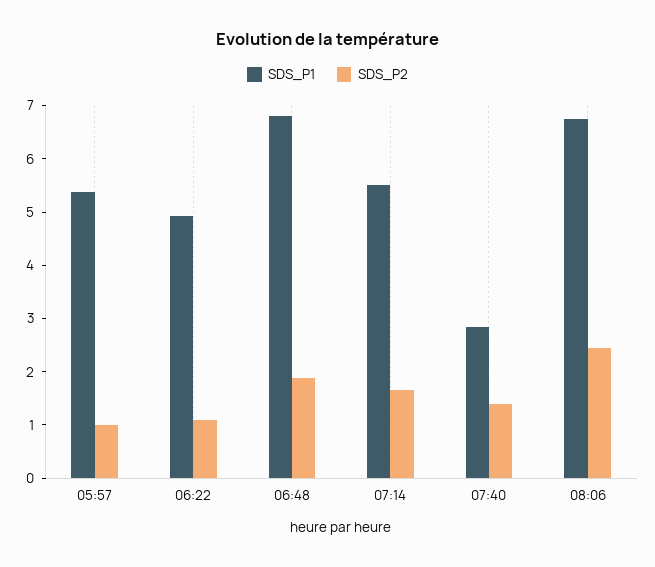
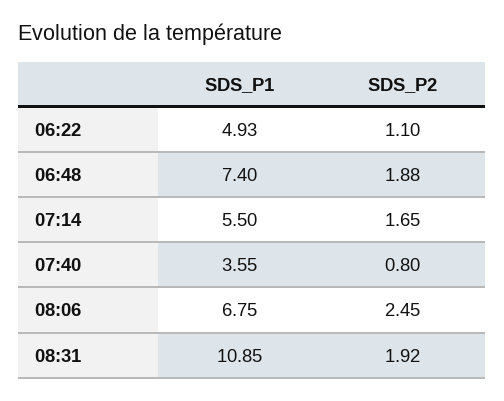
SDS_P1, 05:57: 5.4 -> none
SDS_P2, 05:57: 1 -> none
SDS_P1, 06:48: 6.8 -> 7.4
SDS_P1, 07:40: 2.8 -> 3.55
SDS_P2, 07:40: 1.4 -> 0.8
SDS_P1, 08:31: none -> 10.85
SDS_P2, 08:31: none -> 1.92

